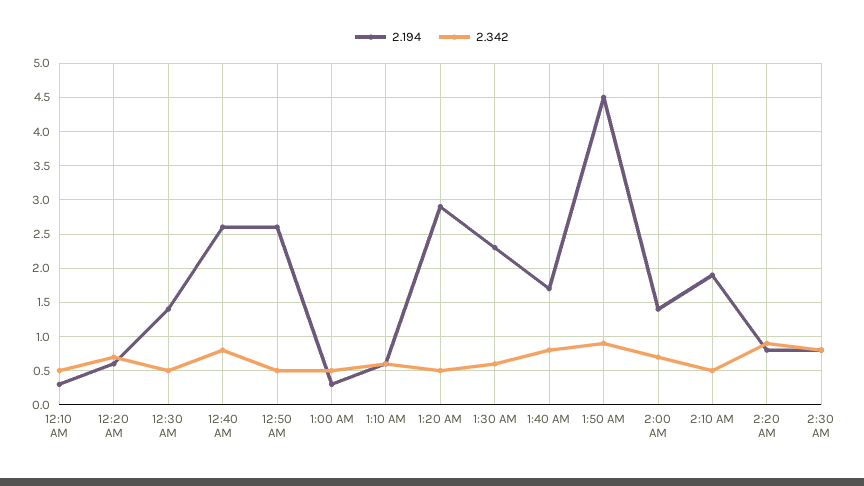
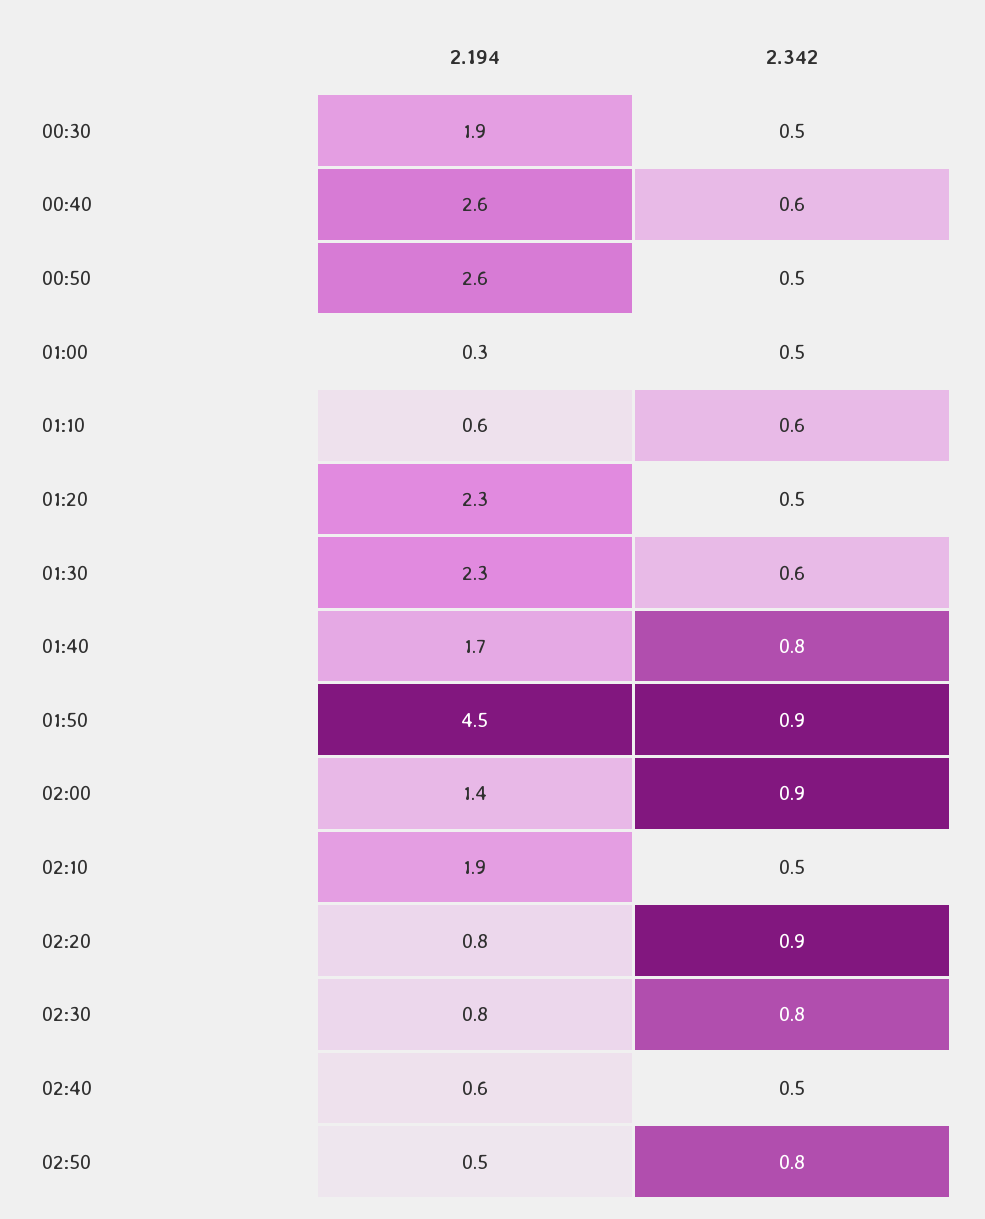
2.194, 12:10 AM: 0.3 -> none
2.342, 12:10 AM: 0.5 -> none
2.194, 12:20 AM: 0.6 -> none
2.342, 12:20 AM: 0.7 -> none
2.194, 12:30 AM: 1.4 -> 1.9
2.342, 12:40 AM: 0.8 -> 0.6
2.194, 1:20 AM: 2.9 -> 2.3
2.342, 2:00 AM: 0.7 -> 0.9
2.194, 02:40: none -> 0.6
2.342, 02:40: none -> 0.5
2.194, 02:50: none -> 0.5
2.342, 02:50: none -> 0.8

